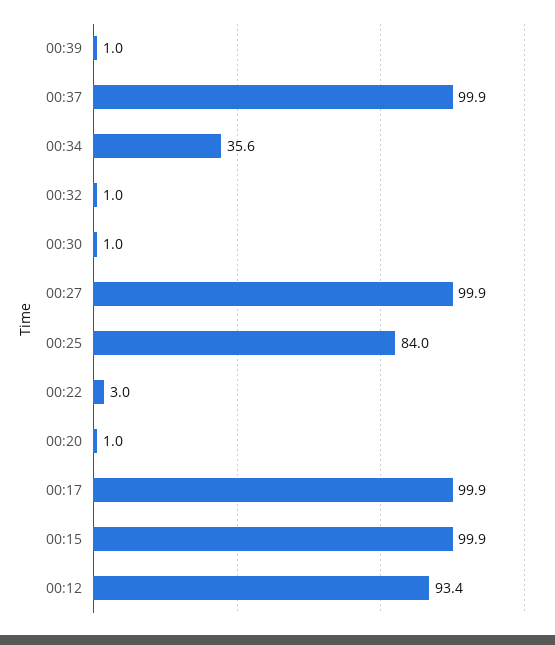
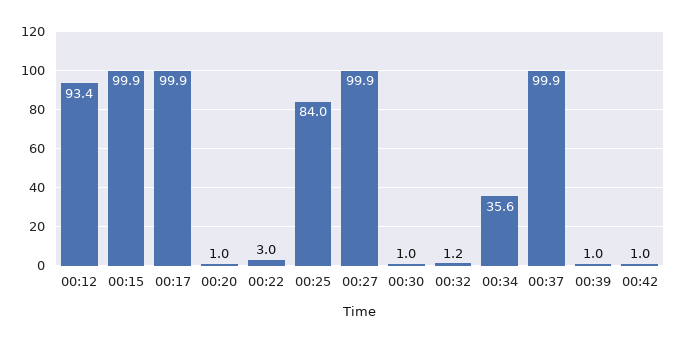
00:32: 1 -> 1.2
00:42: none -> 1

